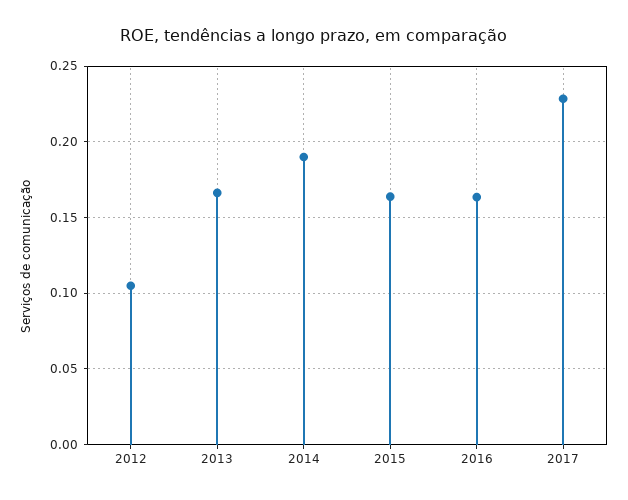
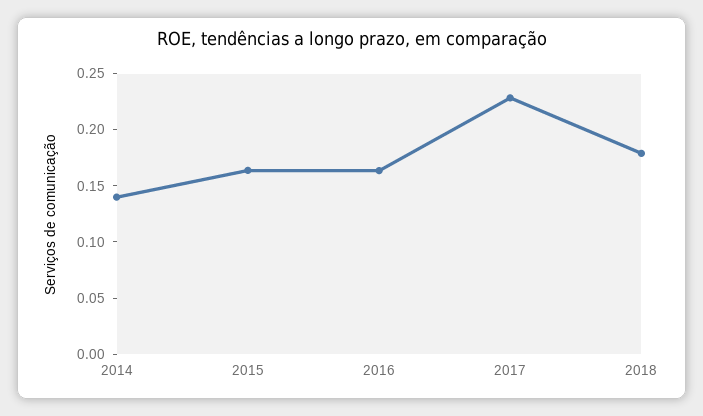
2012: 0.105 -> none
2013: 0.165 -> none
2014: 0.19 -> 0.14
2018: none -> 0.18

